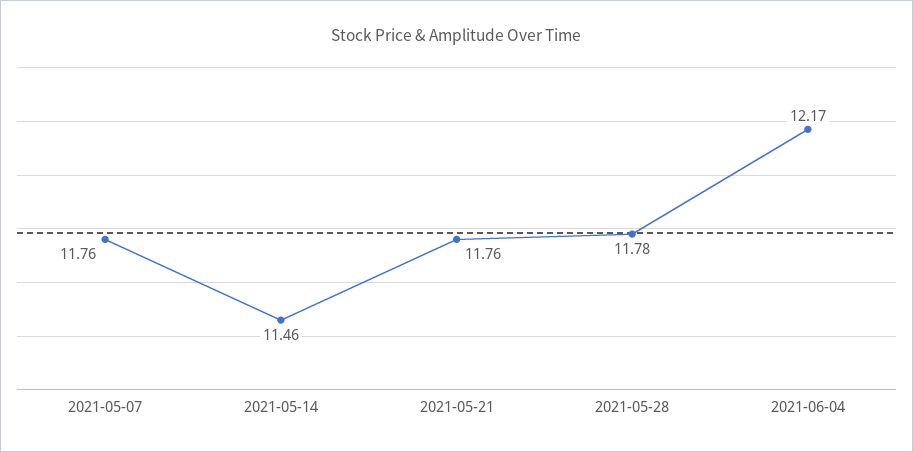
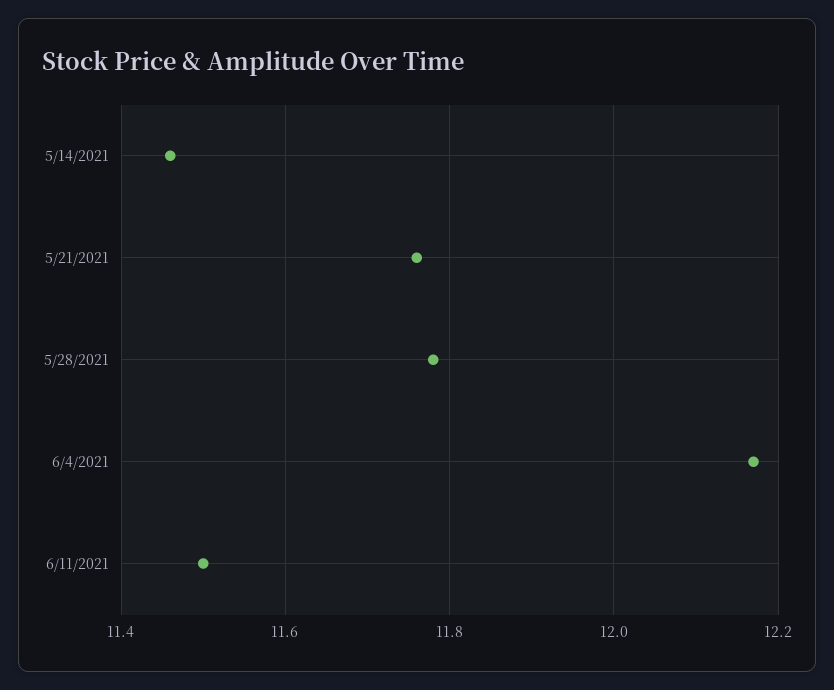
2021-05-07: 11.76 -> none
6/11/2021: none -> 11.5

